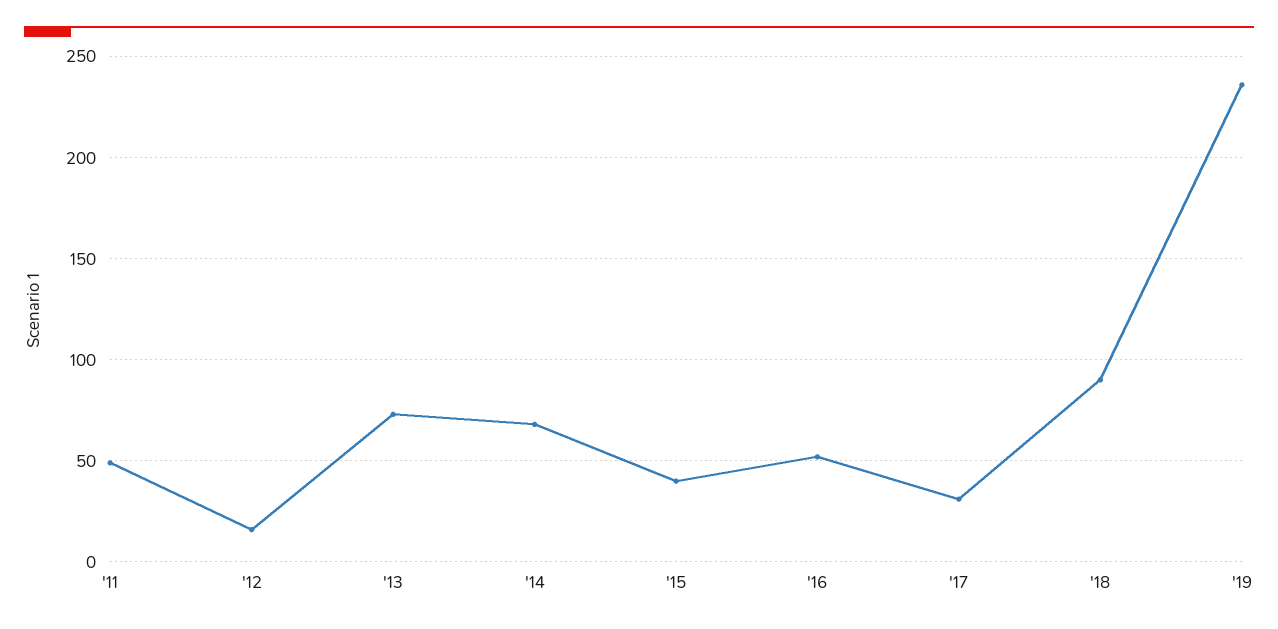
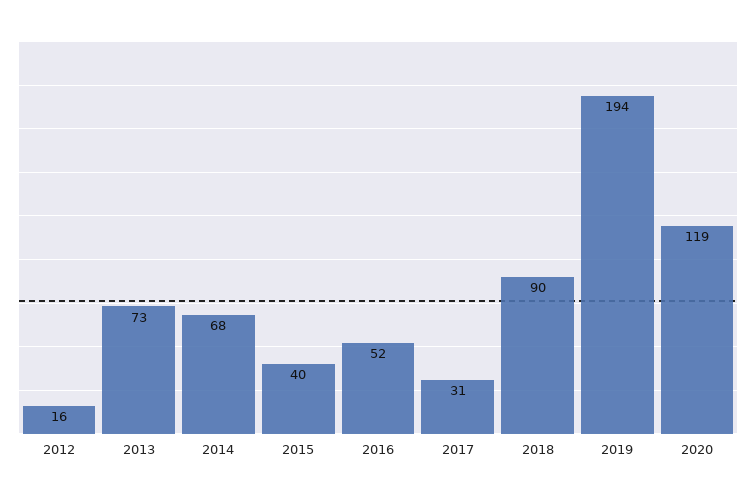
'11: 50 -> none
'19: 235 -> 194
2020: none -> 119

